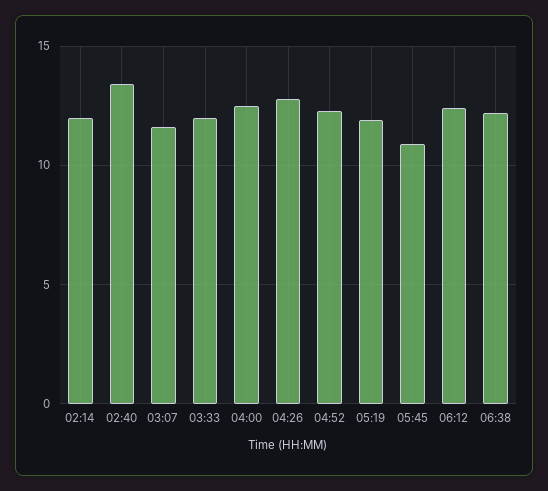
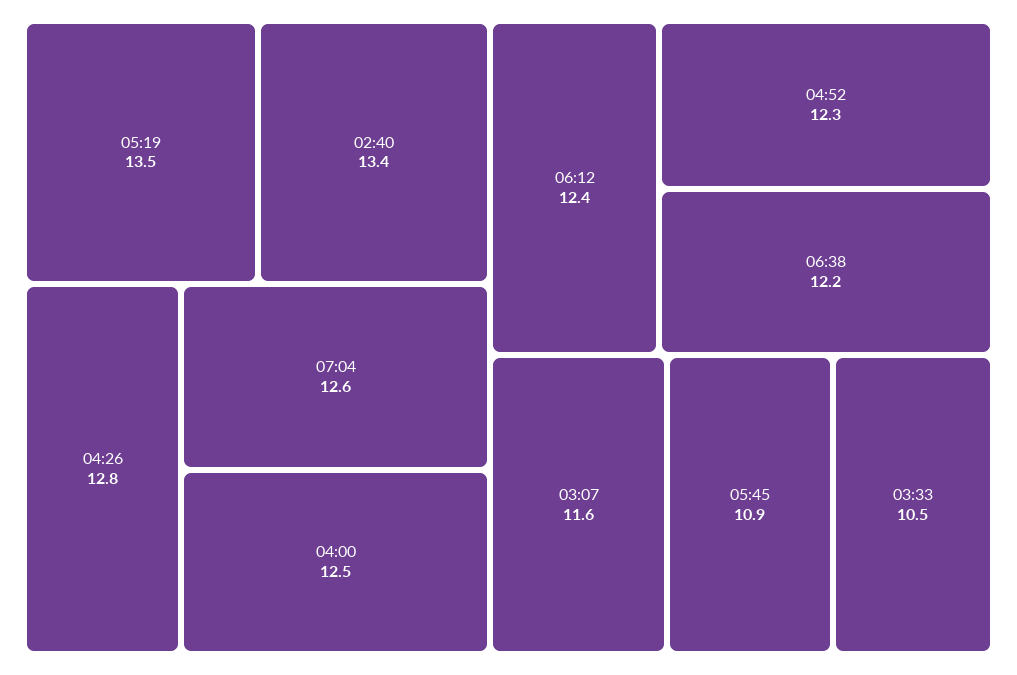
02:14: 12 -> none
03:33: 12 -> 10.5
05:19: 12 -> 13.5
07:04: none -> 12.6

